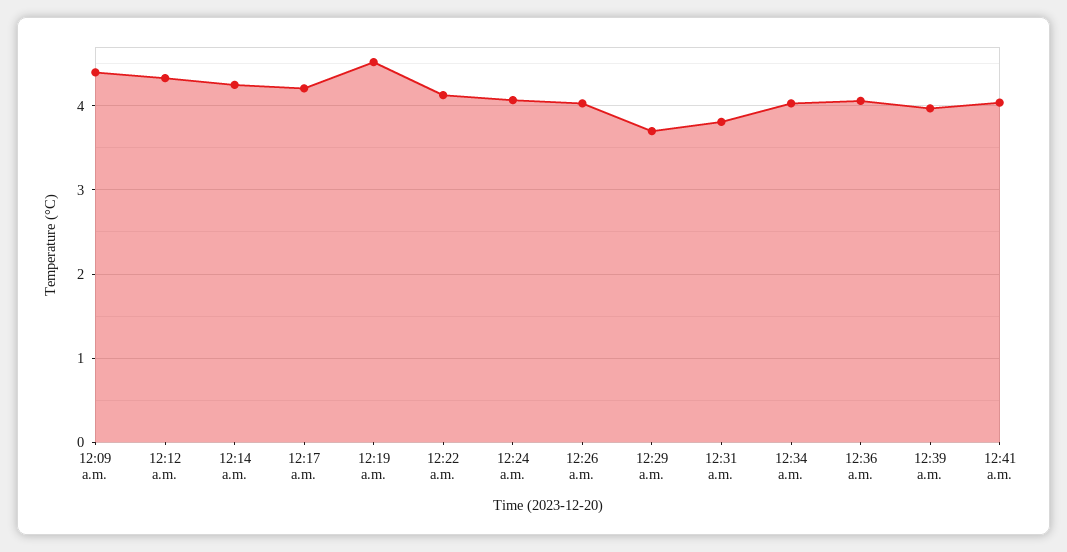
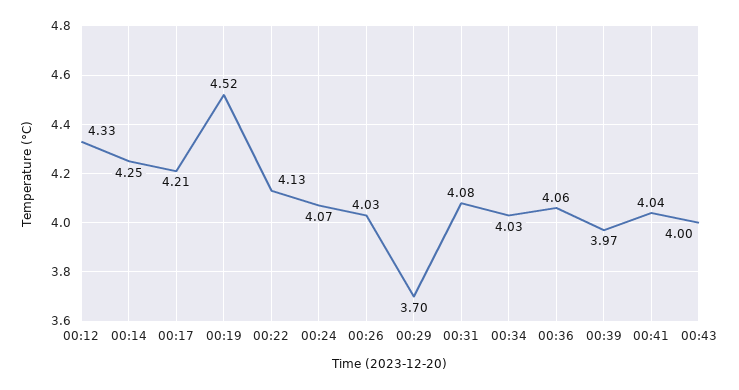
12:09 a.m.: 4.4 -> none
12:31 a.m.: 3.8 -> 4.08
00:43: none -> 4

